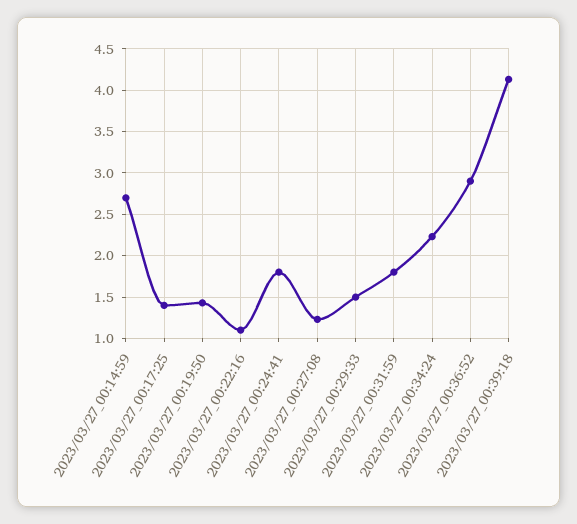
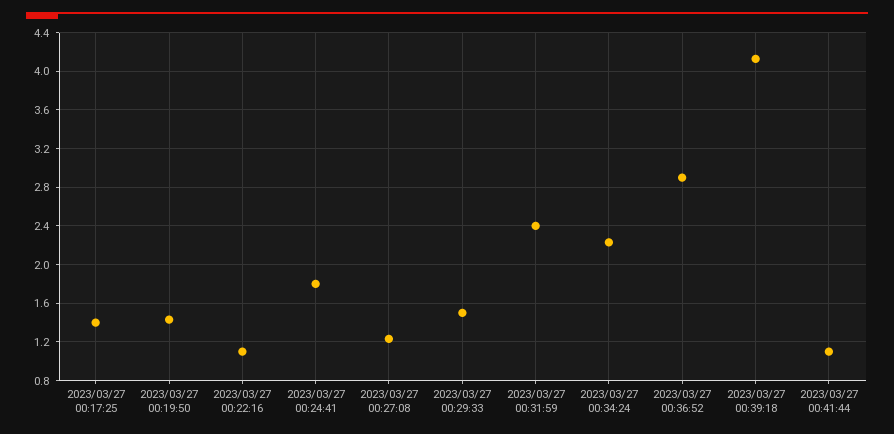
2023/03/27_00:14:59: 2.7 -> none
2023/03/27_00:31:59: 1.8 -> 2.4
2023/03/27 00:41:44: none -> 1.1

